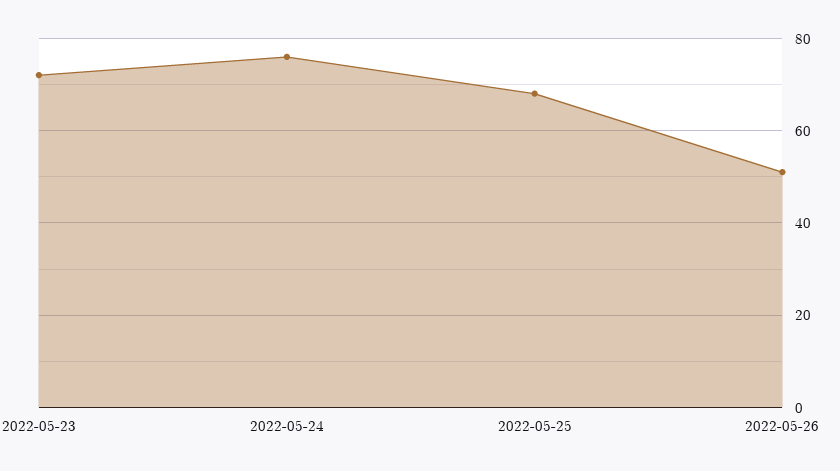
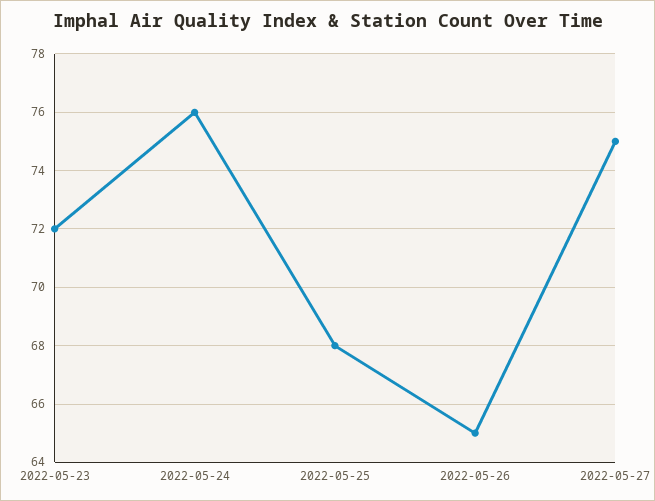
2022-05-26: 50 -> 65
2022-05-27: none -> 75

